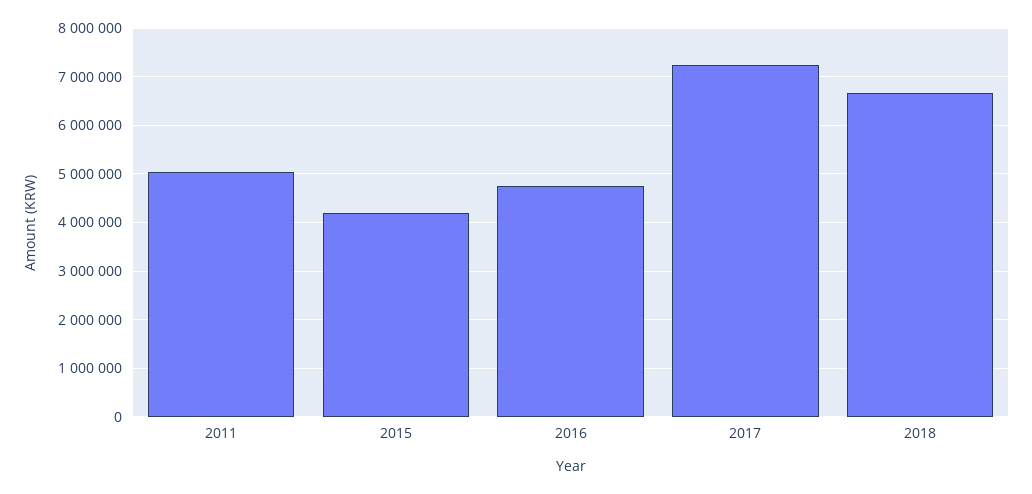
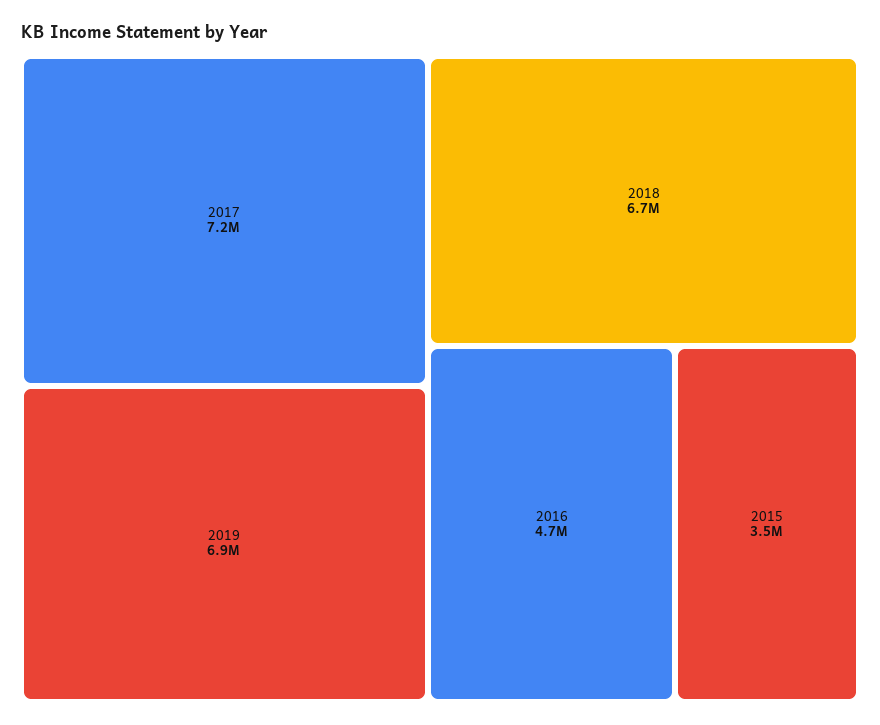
2011: 5000000 -> none
2015: 4200000 -> 3500000
2019: none -> 6900000

